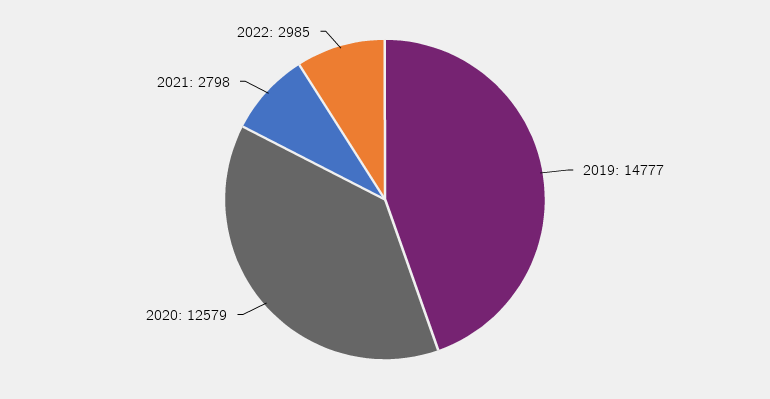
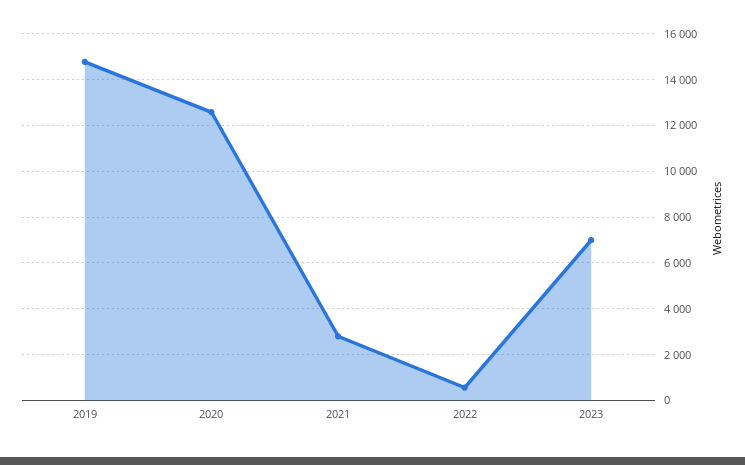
2022: 2985 -> 500
2023: none -> 7000

